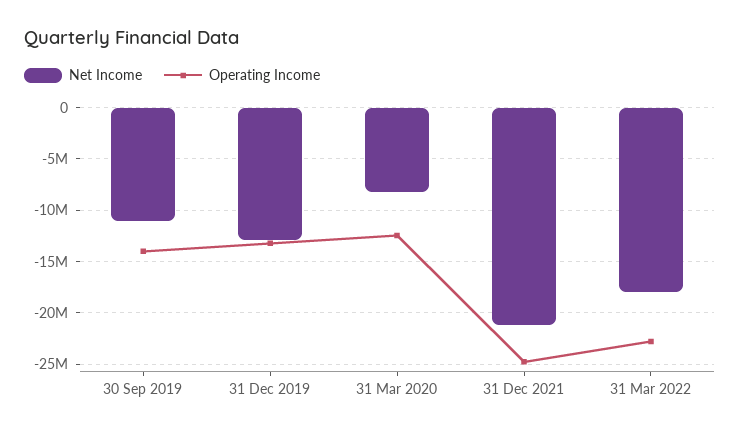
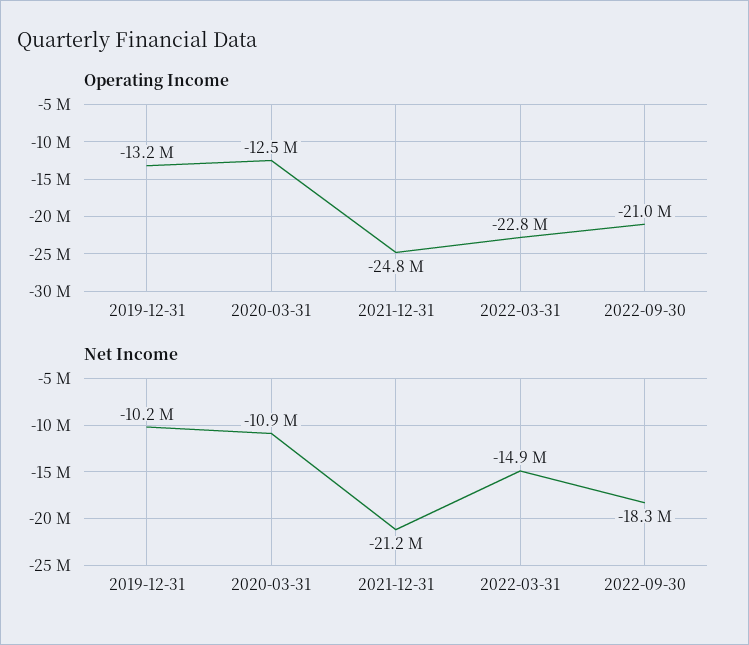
Net Income, 30 Sep 2019: -11000000 -> none
Operating Income, 30 Sep 2019: -14000000 -> none
Net Income, 31 Dec 2019: -13000000 -> -10200000
Net Income, 31 Mar 2020: -8000000 -> -10900000
Net Income, 31 Mar 2022: -18000000 -> -14900000
Operating Income, 2022-09-30: none -> -21000000
Net Income, 2022-09-30: none -> -18300000

